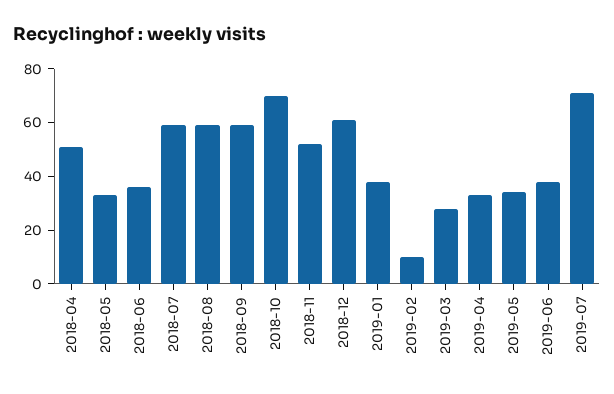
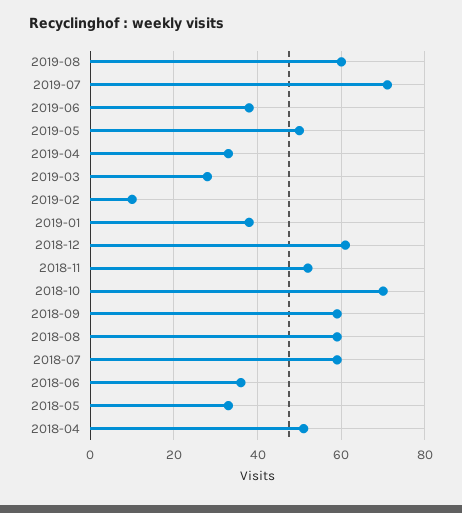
2019-05: 35 -> 50
2019-08: none -> 60

